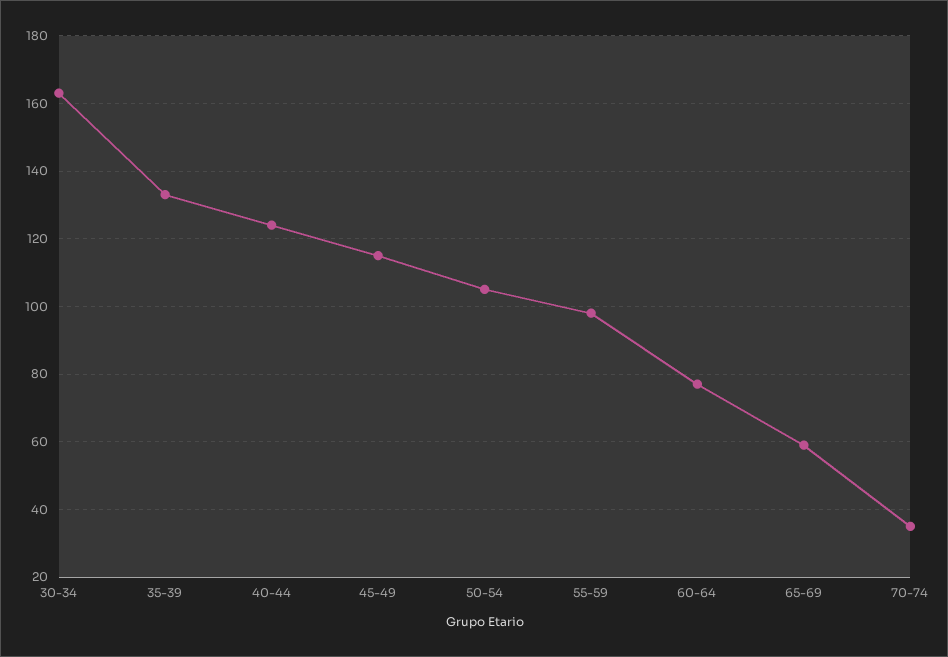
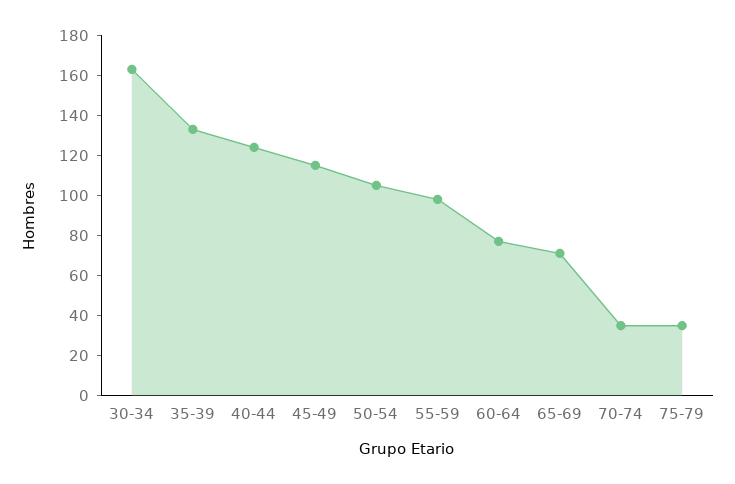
65-69: 60 -> 70
75-79: none -> 35

